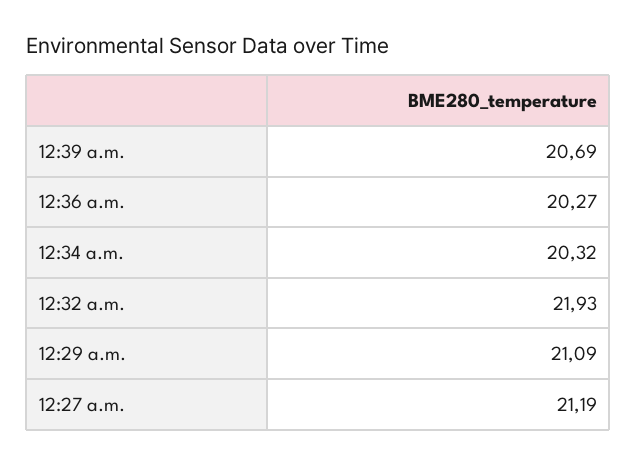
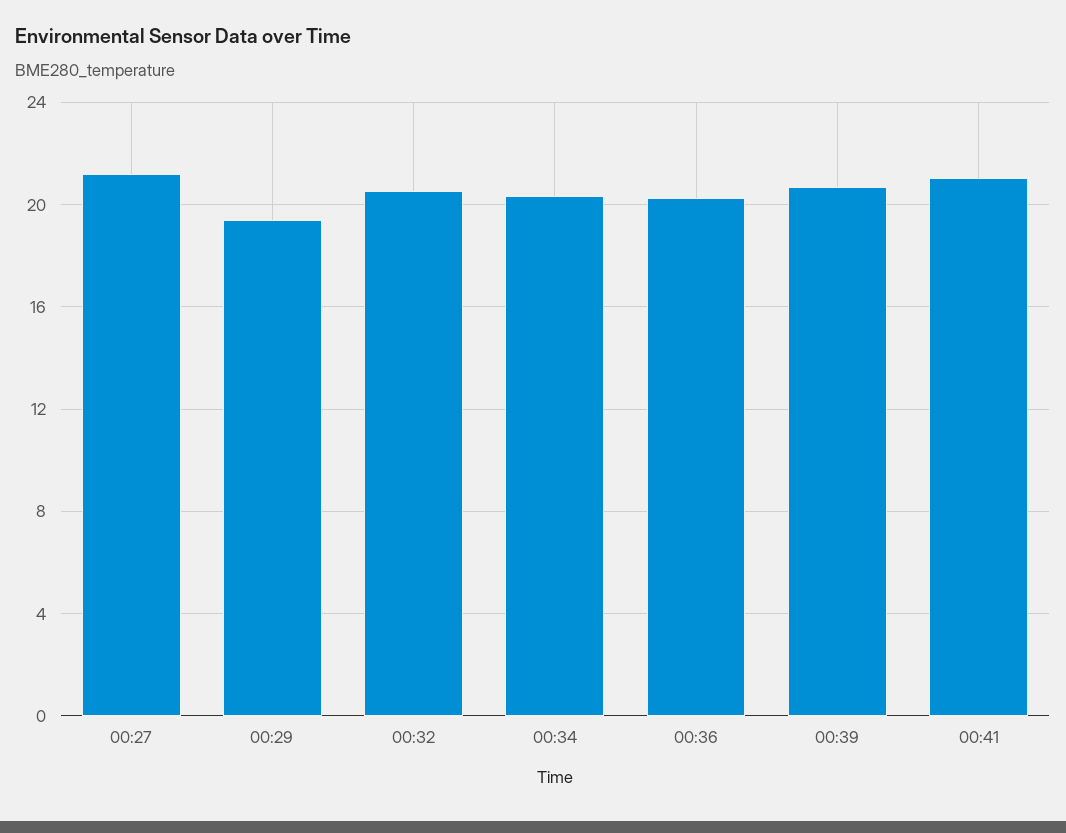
12:32 a.m.: 21.93 -> 20.5
12:29 a.m.: 21.09 -> 19.5
00:41: none -> 21

